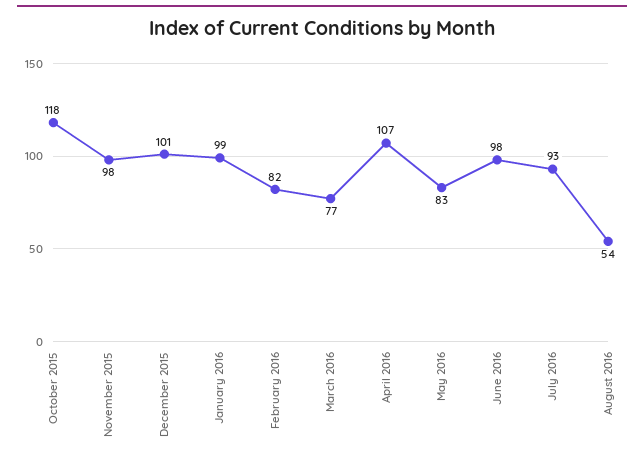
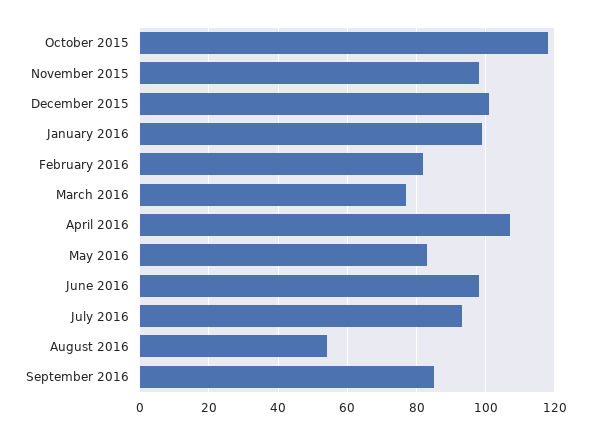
September 2016: none -> 85

